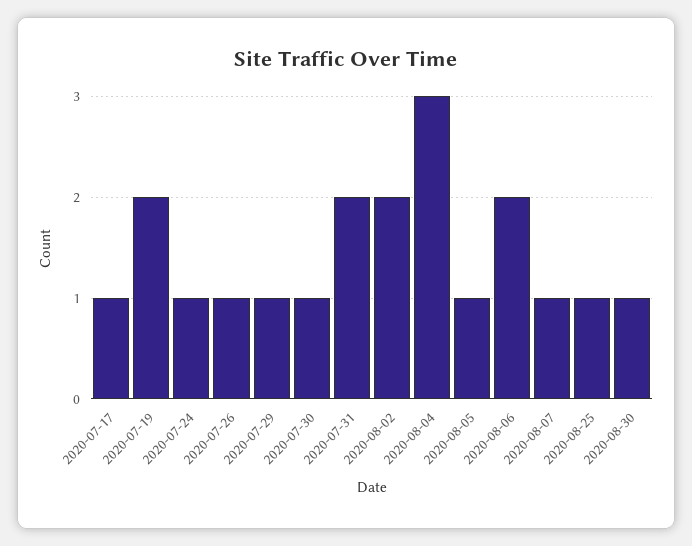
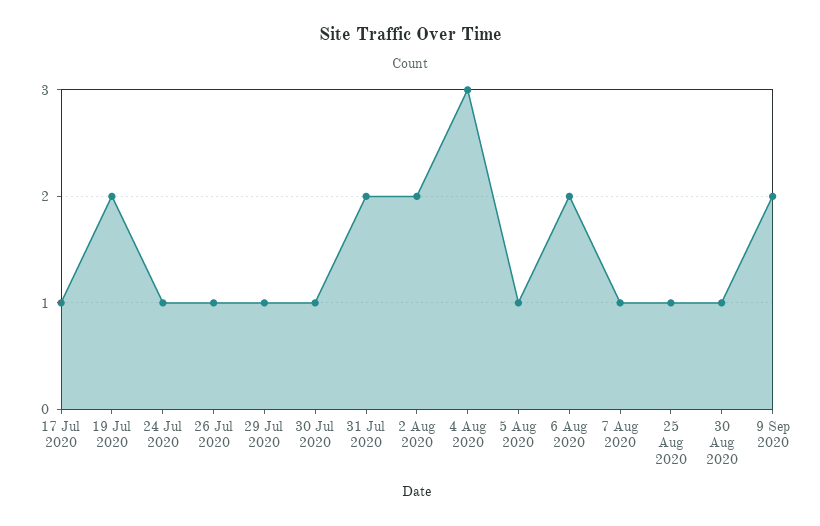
9 Sep 2020: none -> 2

